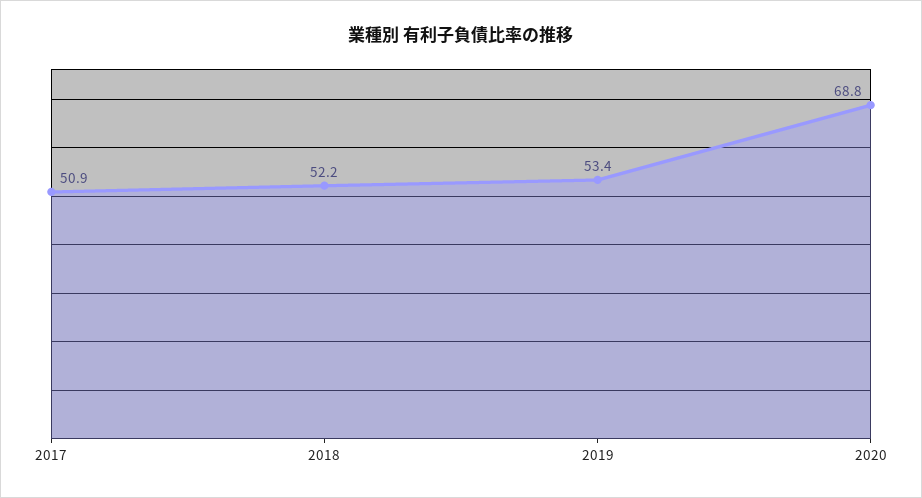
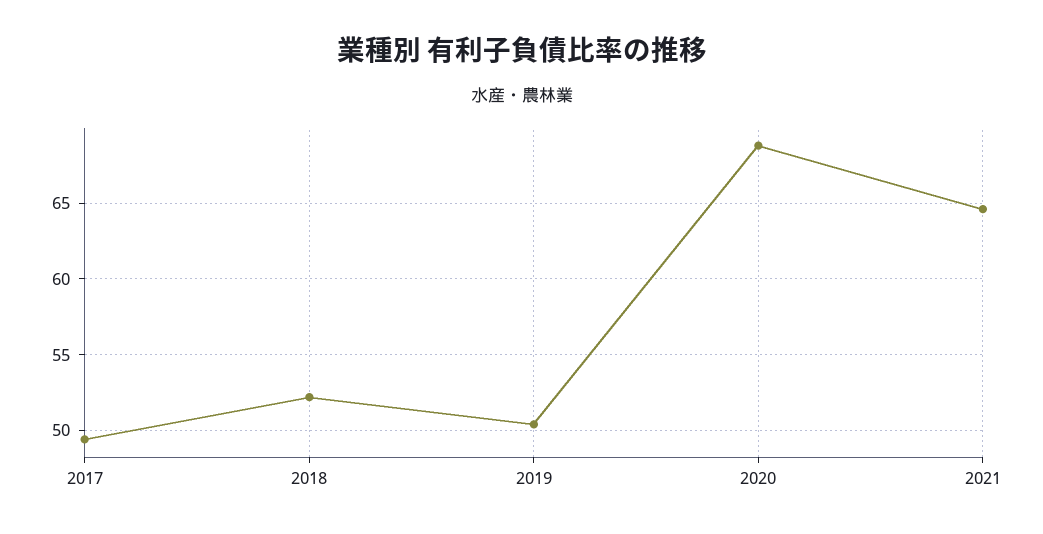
2017: 50.9 -> 49.5
2019: 53.4 -> 50.5
2021: none -> 64.5

